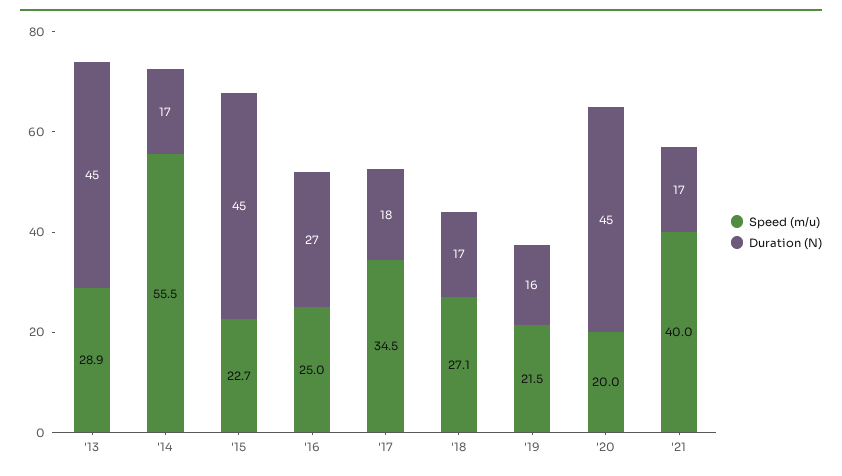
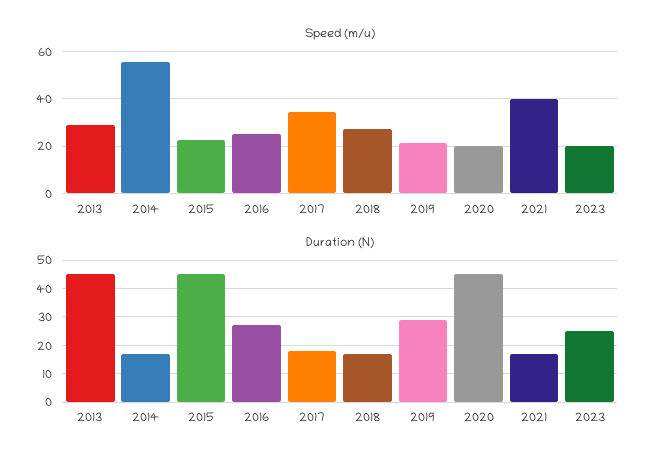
Duration (N), '19: 16 -> 30
Speed (m/u), 2023: none -> 20
Duration (N), 2023: none -> 25

